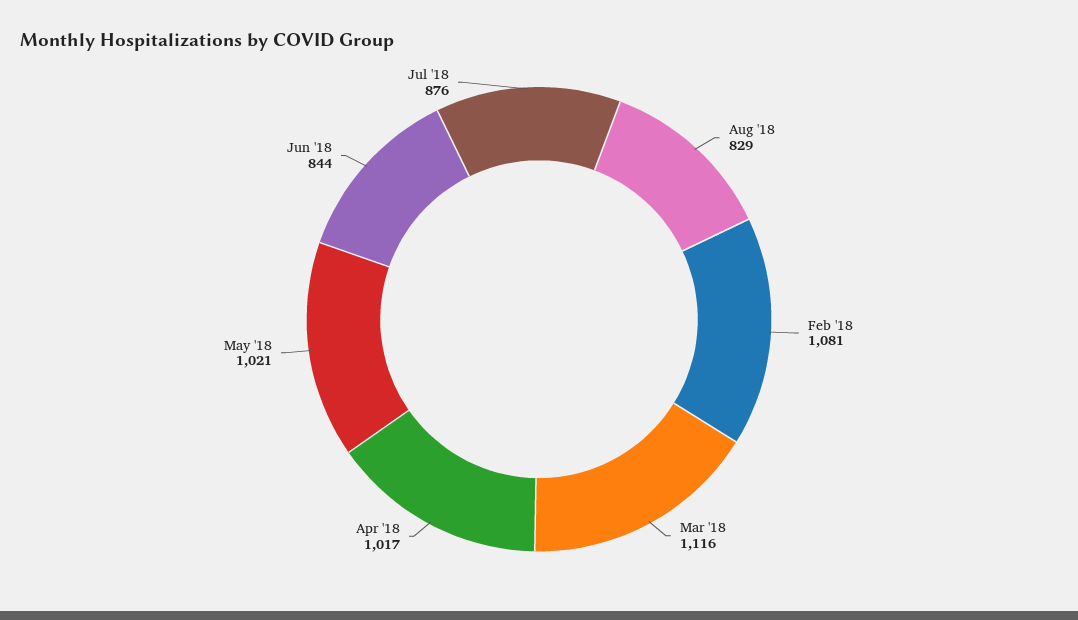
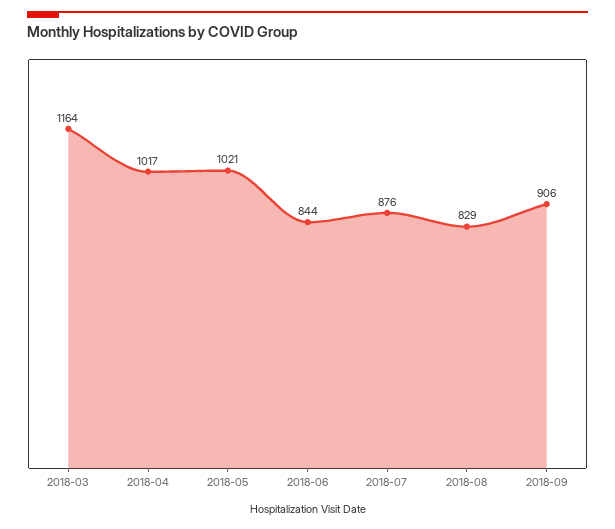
Feb '18: 1081 -> none
Mar '18: 1116 -> 1164
2018-09: none -> 906

